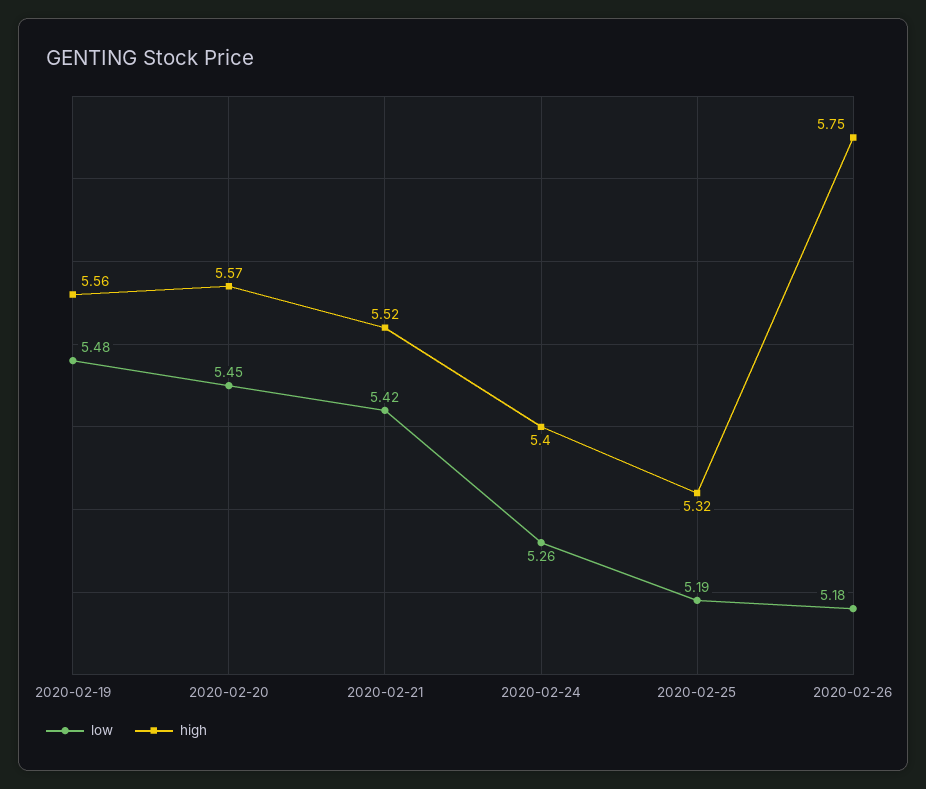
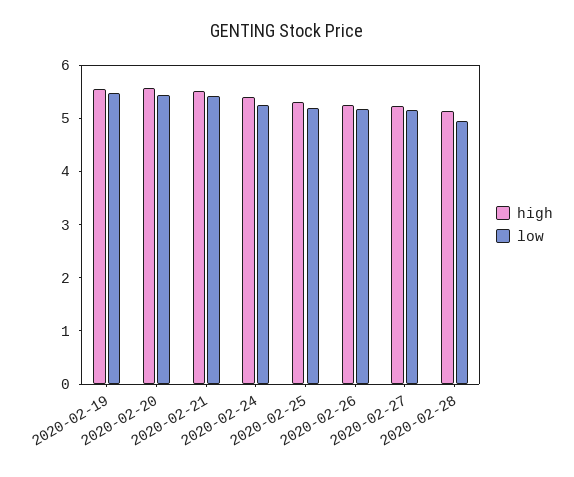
high, 2020-02-26: 5.75 -> 5.2
high, 2020-02-27: none -> 5.2
low, 2020-02-27: none -> 5.2
high, 2020-02-28: none -> 5.2
low, 2020-02-28: none -> 5

